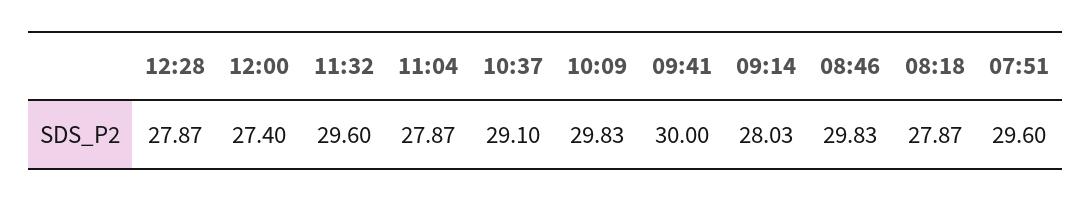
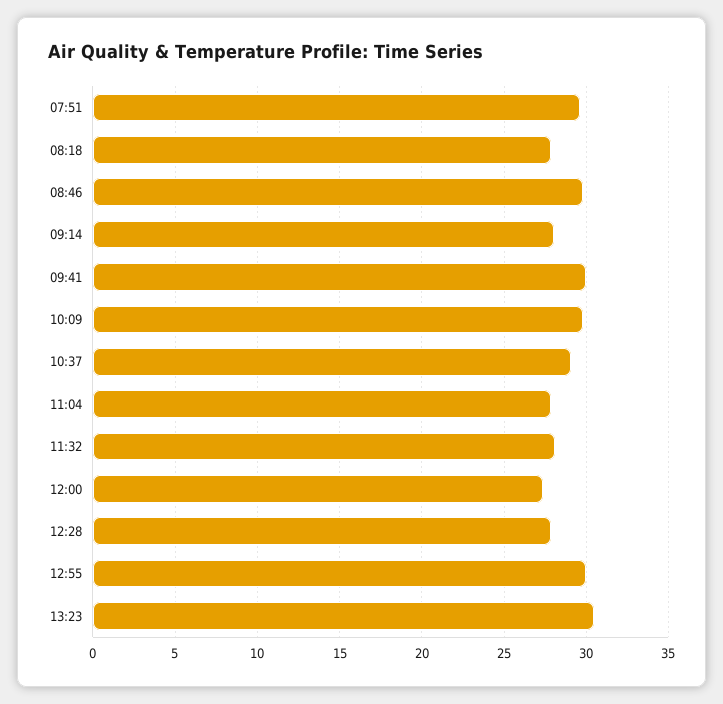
11:32: 29.6 -> 28
12:55: none -> 30
13:23: none -> 30.5

